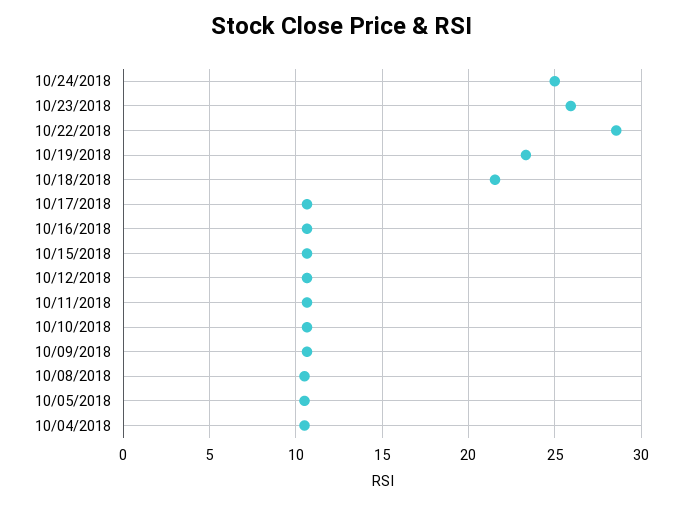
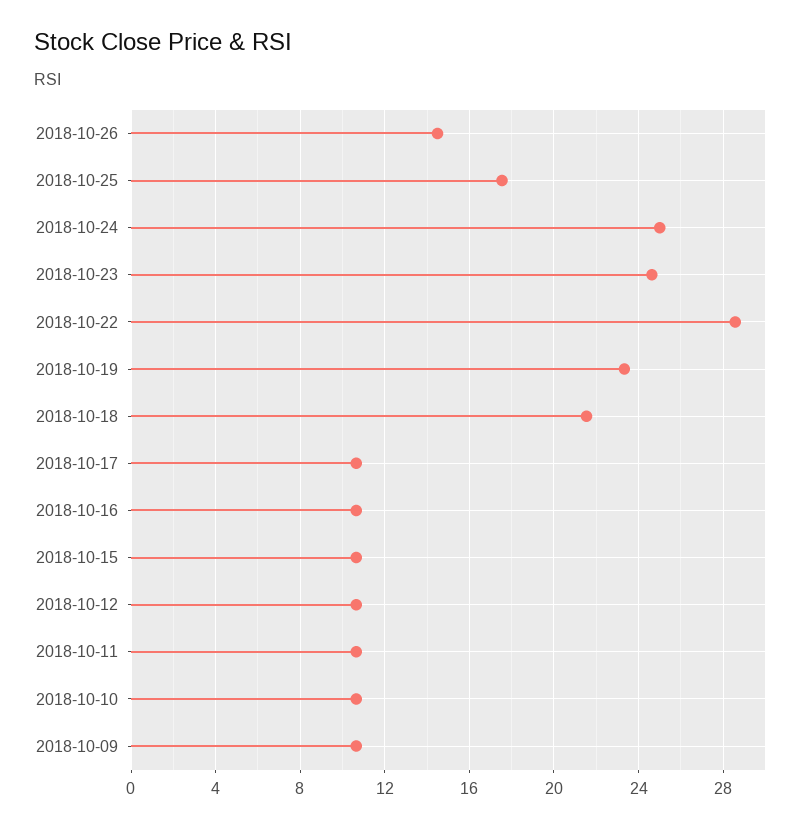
10/23/2018: 26 -> 24.5
10/08/2018: 10.5 -> none
10/05/2018: 10.5 -> none
10/04/2018: 10.5 -> none
2018-10-26: none -> 14.5
2018-10-25: none -> 17.5

